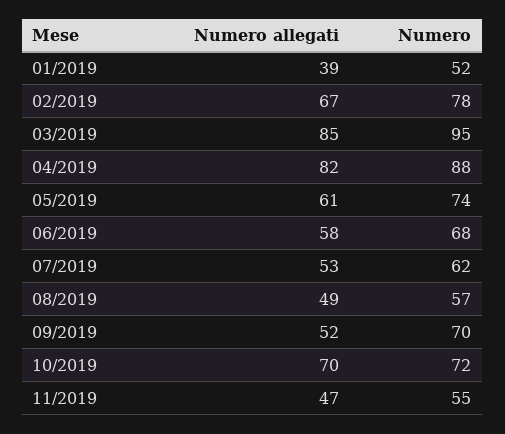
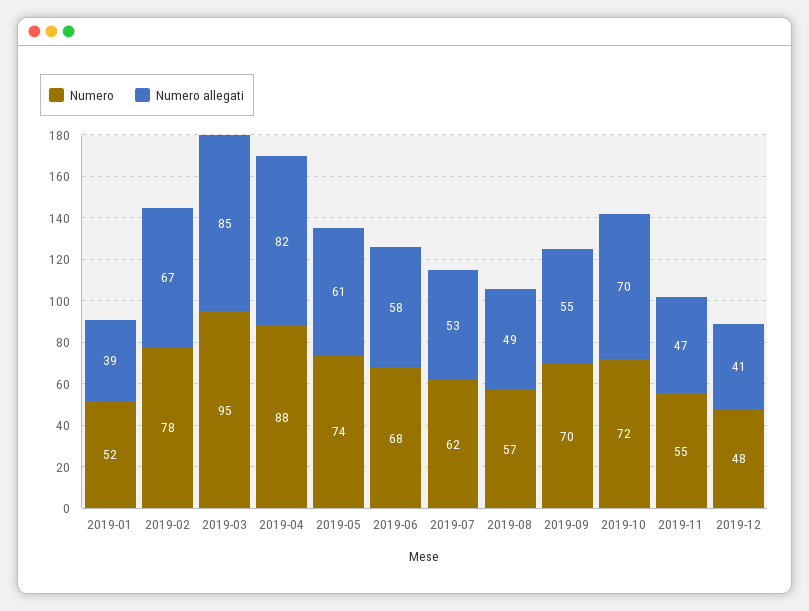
Numero allegati, 09/2019: 52 -> 55
Numero, 2019-12: none -> 48
Numero allegati, 2019-12: none -> 41

